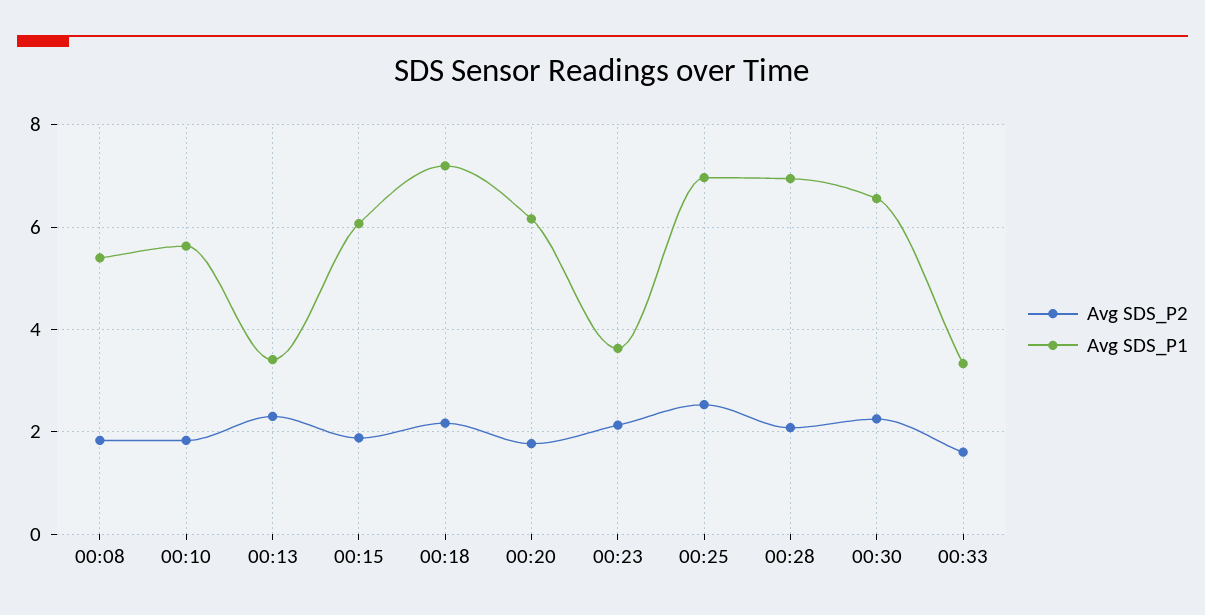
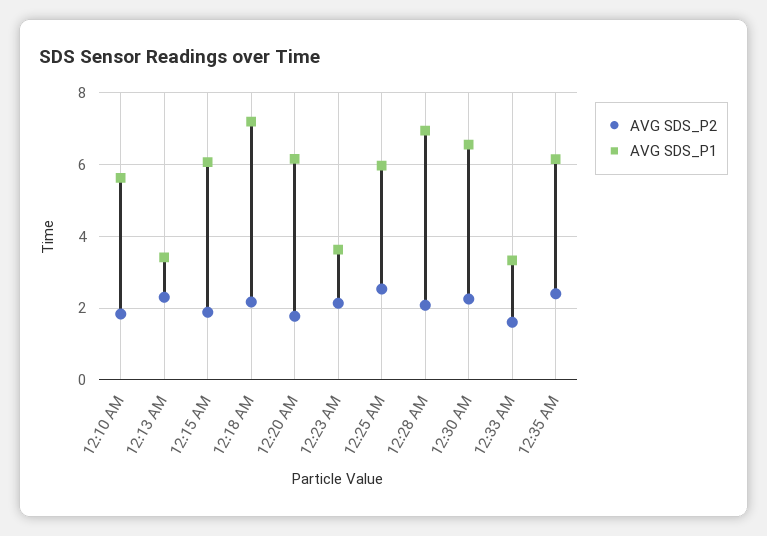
Avg SDS_P2, 00:08: 1.8 -> none
Avg SDS_P1, 00:08: 5.4 -> none
Avg SDS_P1, 00:25: 7 -> 6
Avg SDS_P2, 12:35 AM: none -> 2.4
Avg SDS_P1, 12:35 AM: none -> 6.2

